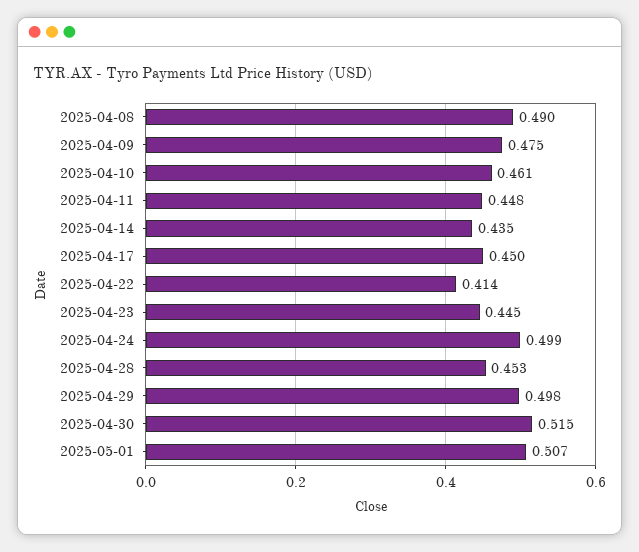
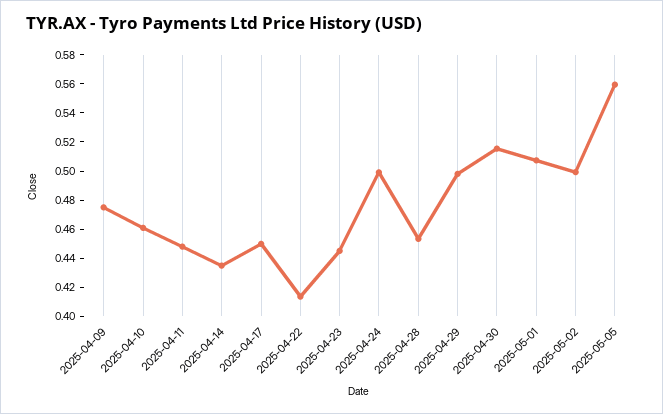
2025-04-08: 0.49 -> none
2025-05-02: none -> 0.5
2025-05-05: none -> 0.56

